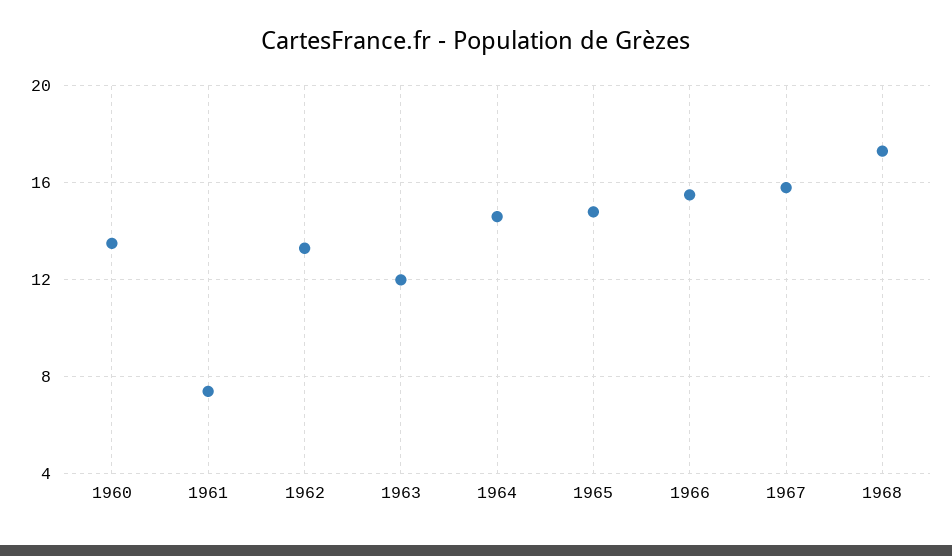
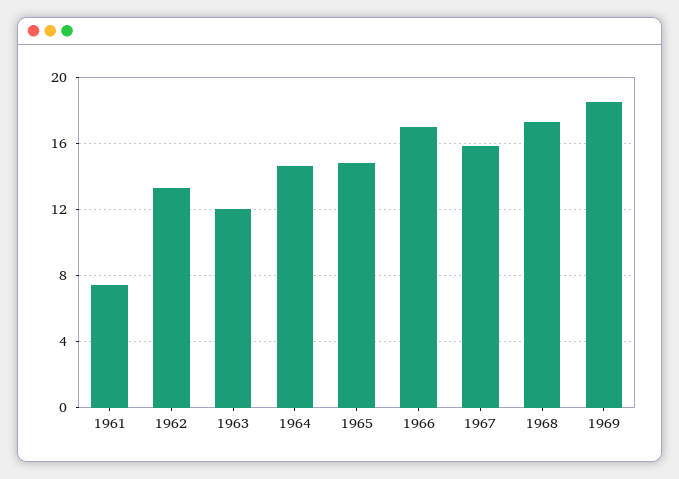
1960: 13.5 -> none
1966: 15.5 -> 17
1969: none -> 18.5

